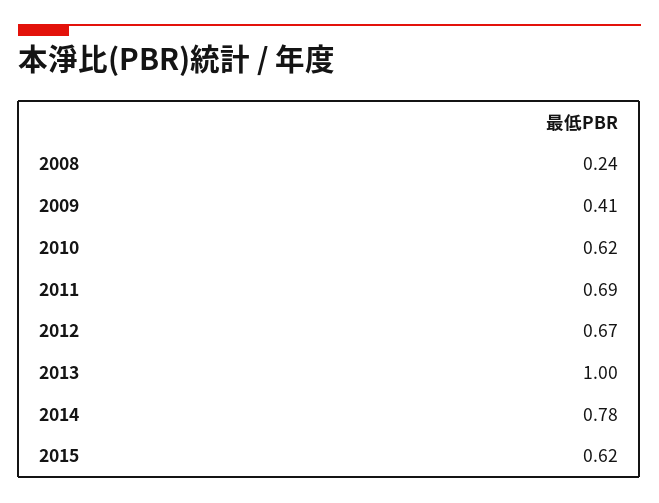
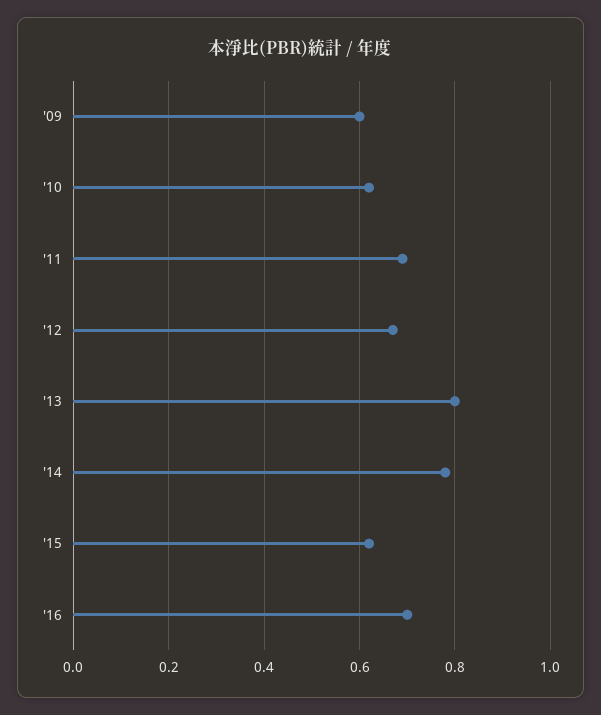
2008: 0.24 -> none
2009: 0.41 -> 0.6
2013: 1 -> 0.8
'16: none -> 0.7

